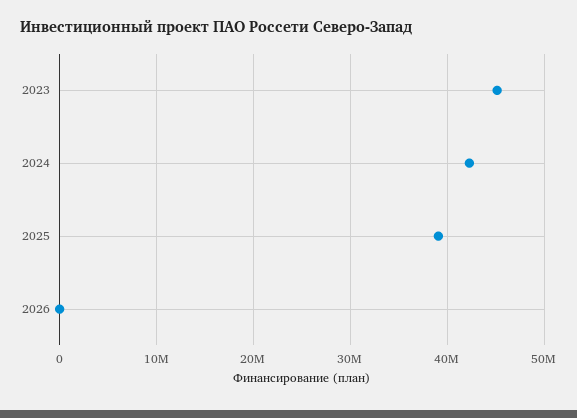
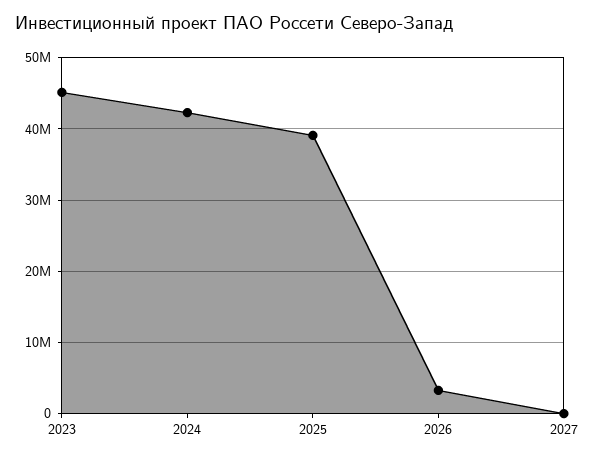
2026: 0 -> 3000000
2027: none -> 0

